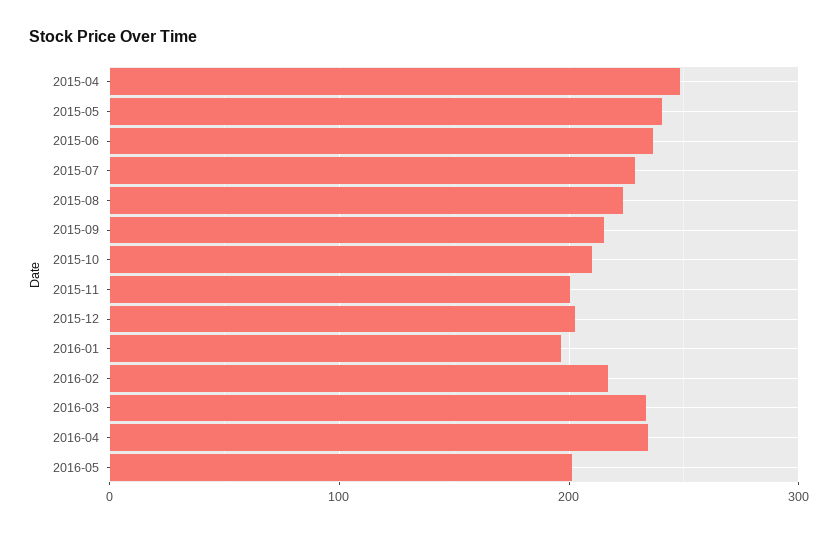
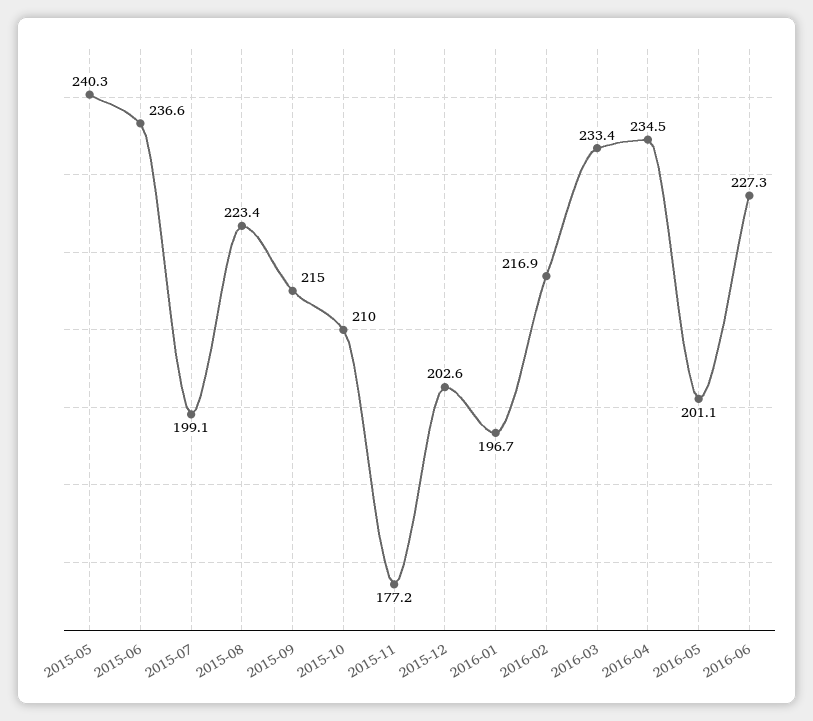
2015-04: 250 -> none
2015-07: 230 -> 199.1
2015-11: 200 -> 177.2
2016-06: none -> 227.3

